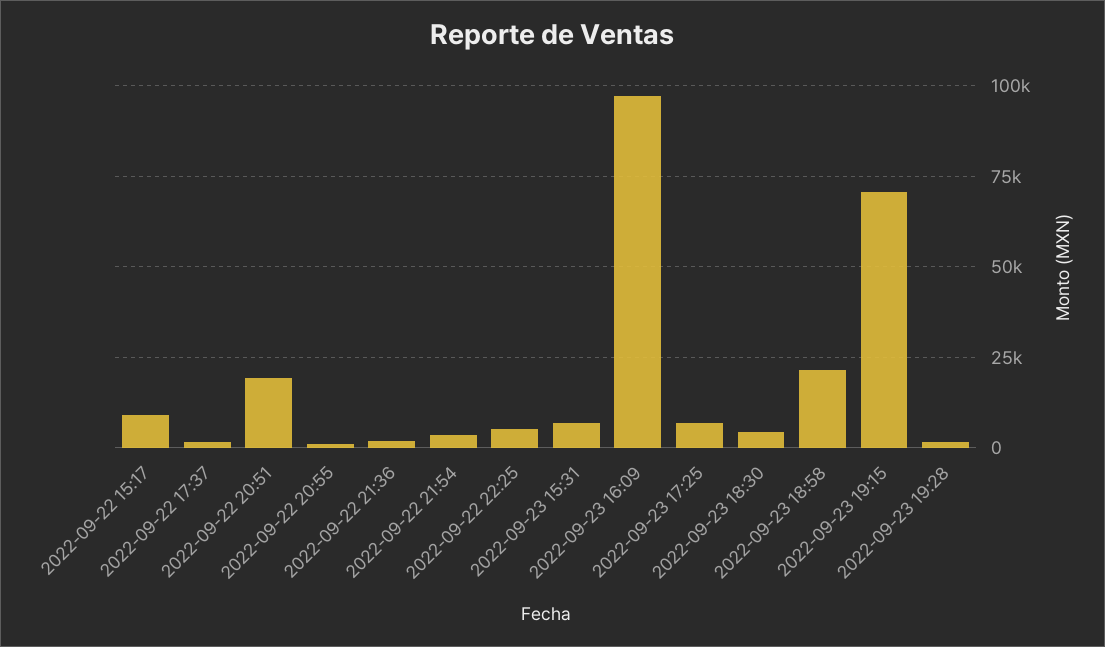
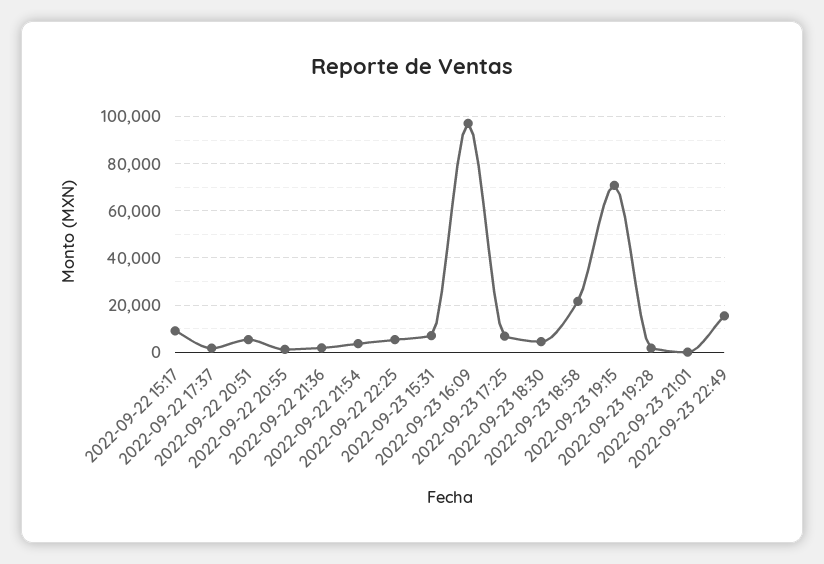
2022-09-22 20:51: 20000 -> 5000
2022-09-23 21:01: none -> 0
2022-09-23 22:49: none -> 15000

